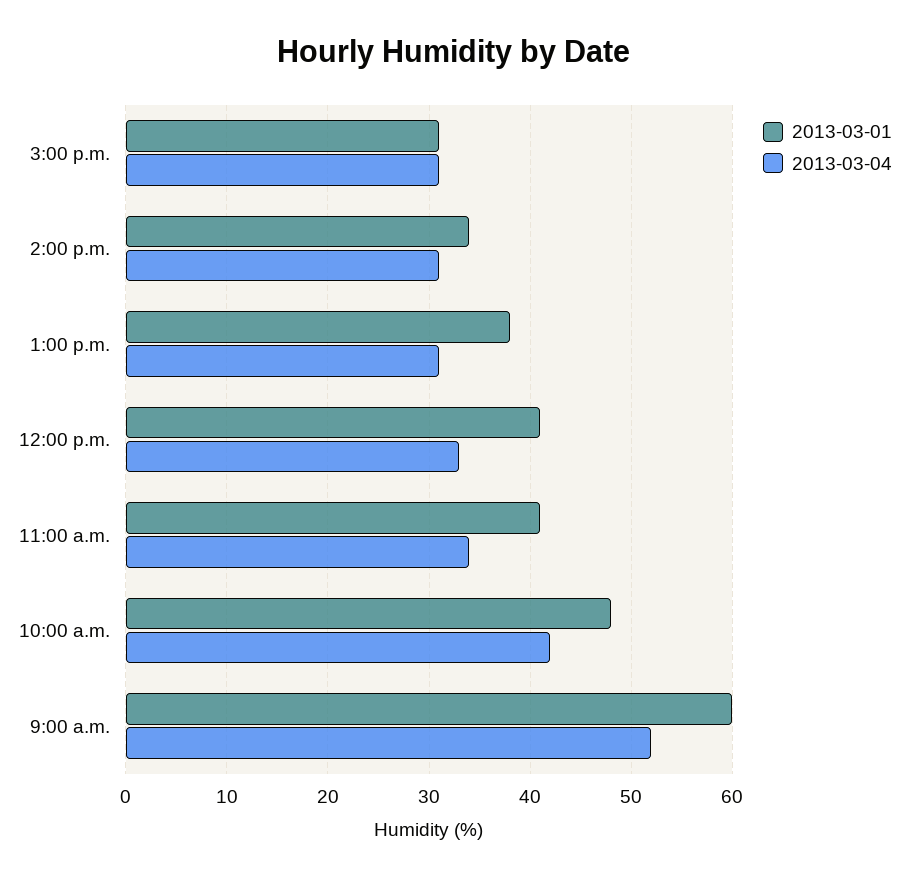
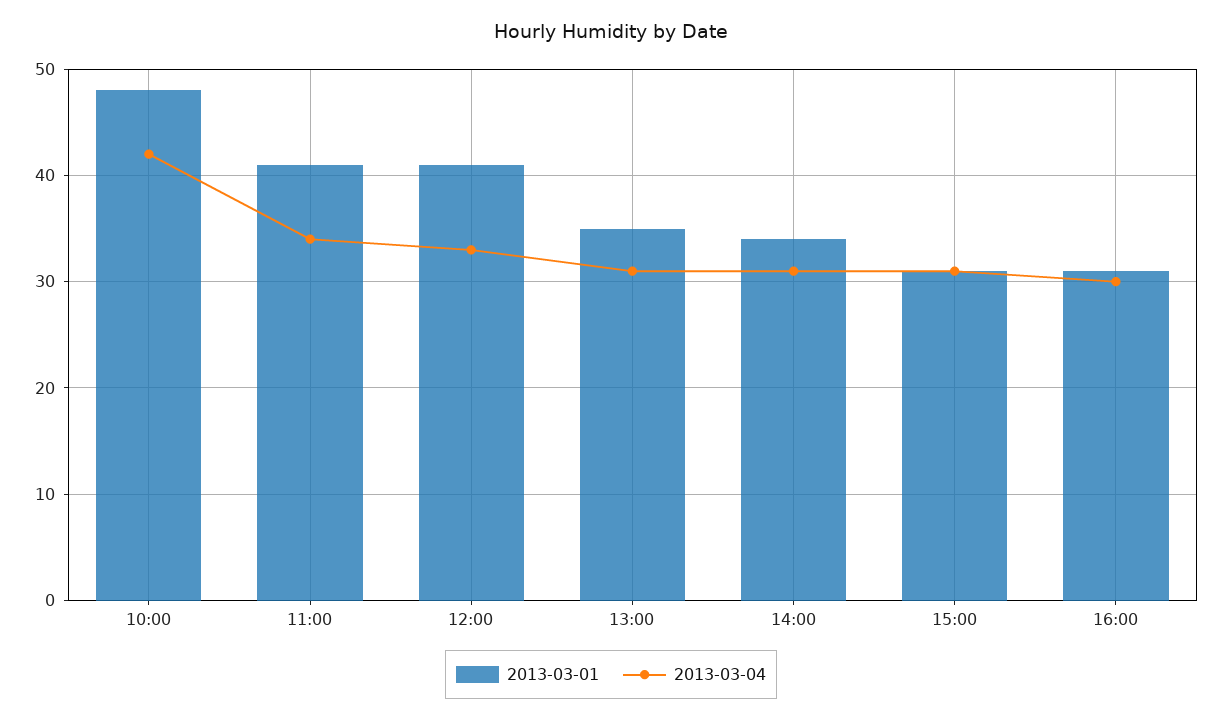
2013-03-01, 1:00 p.m.: 38 -> 35
2013-03-01, 9:00 a.m.: 60 -> none
2013-03-04, 9:00 a.m.: 52 -> none
2013-03-01, 16:00: none -> 31
2013-03-04, 16:00: none -> 30

